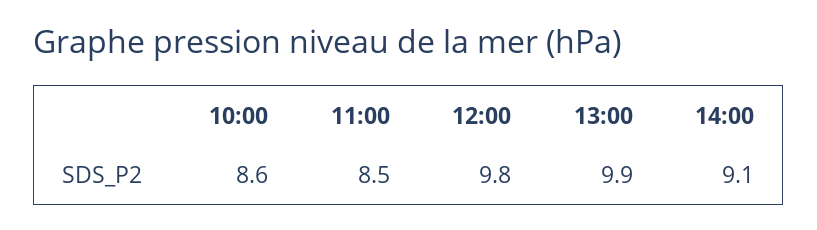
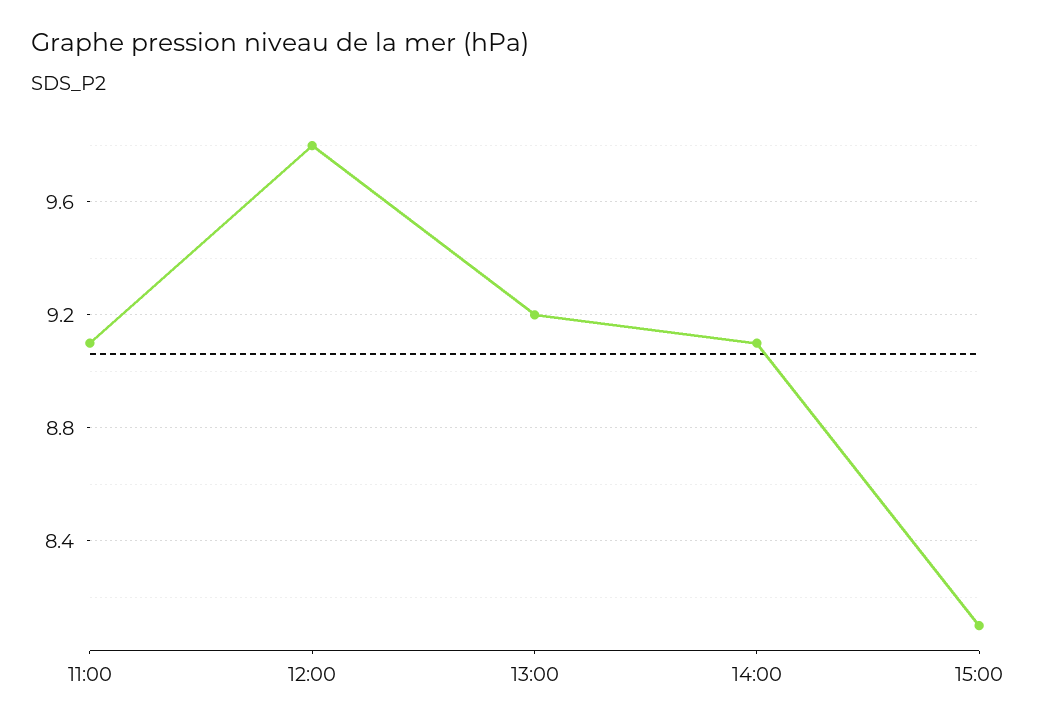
10:00: 8.6 -> none
11:00: 8.5 -> 9.1
13:00: 9.9 -> 9.2
15:00: none -> 8.1

